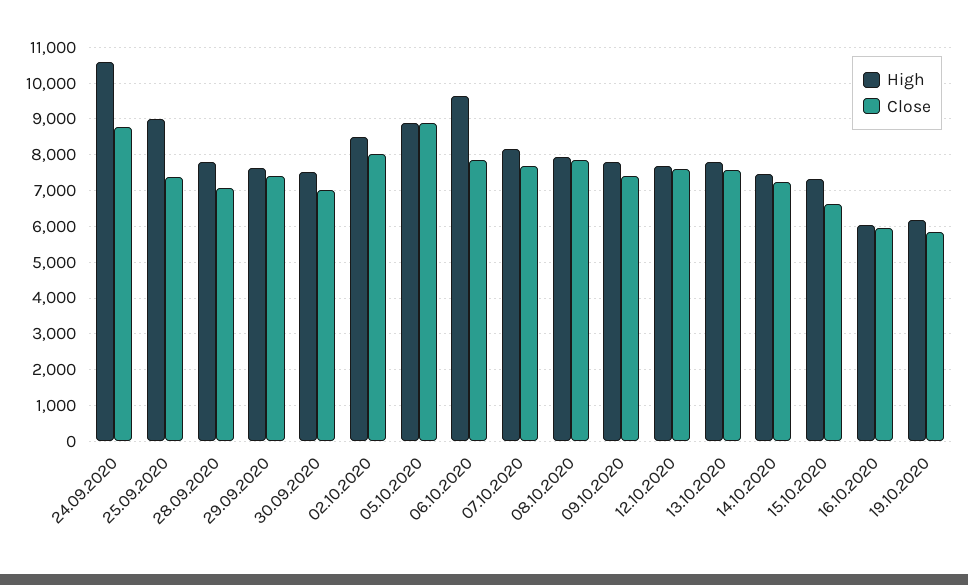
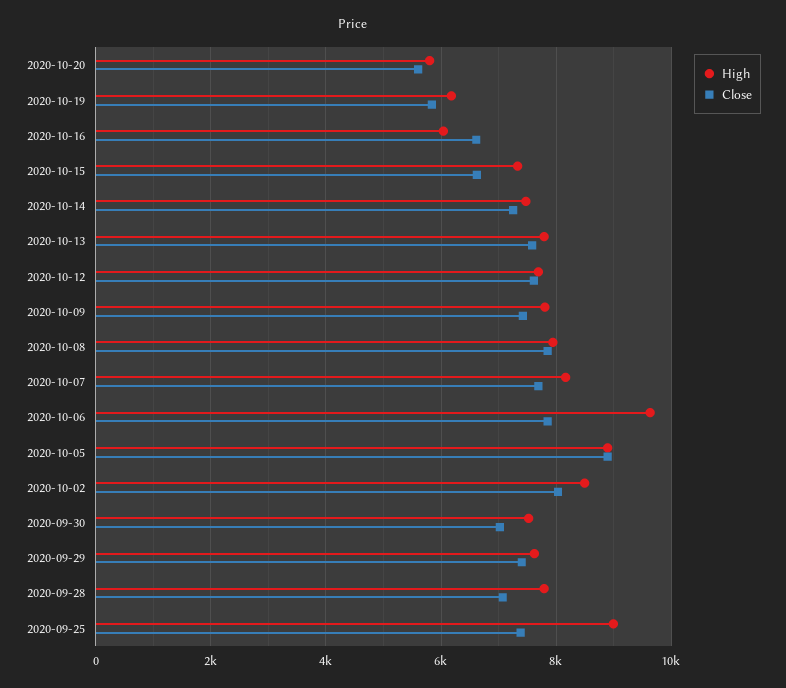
High, 24.09.2020: 10600 -> none
Close, 24.09.2020: 8800 -> none
Close, 16.10.2020: 6000 -> 6600
High, 2020-10-20: none -> 5800
Close, 2020-10-20: none -> 5600

